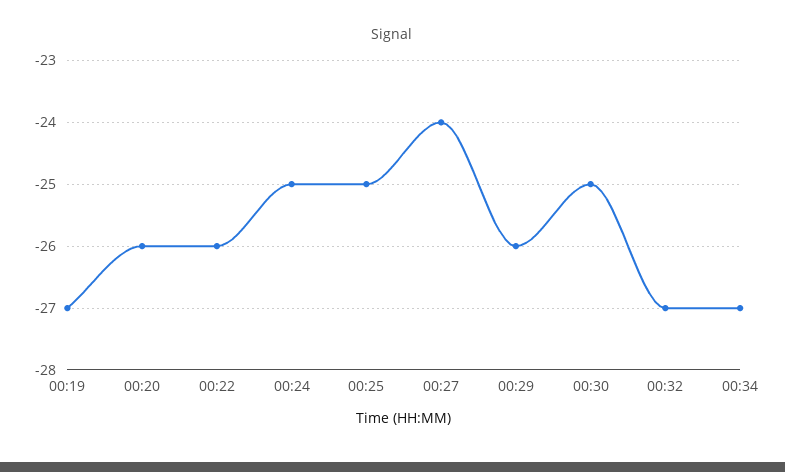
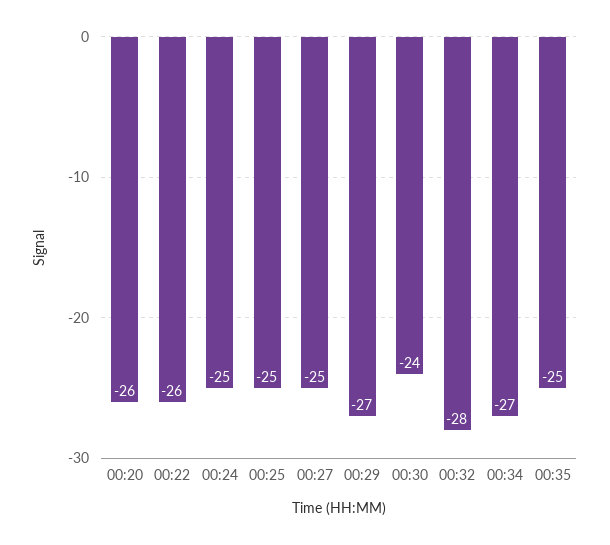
00:19: -27 -> none
00:27: -24 -> -25
00:29: -26 -> -27
00:30: -25 -> -24
00:32: -27 -> -28
00:35: none -> -25

